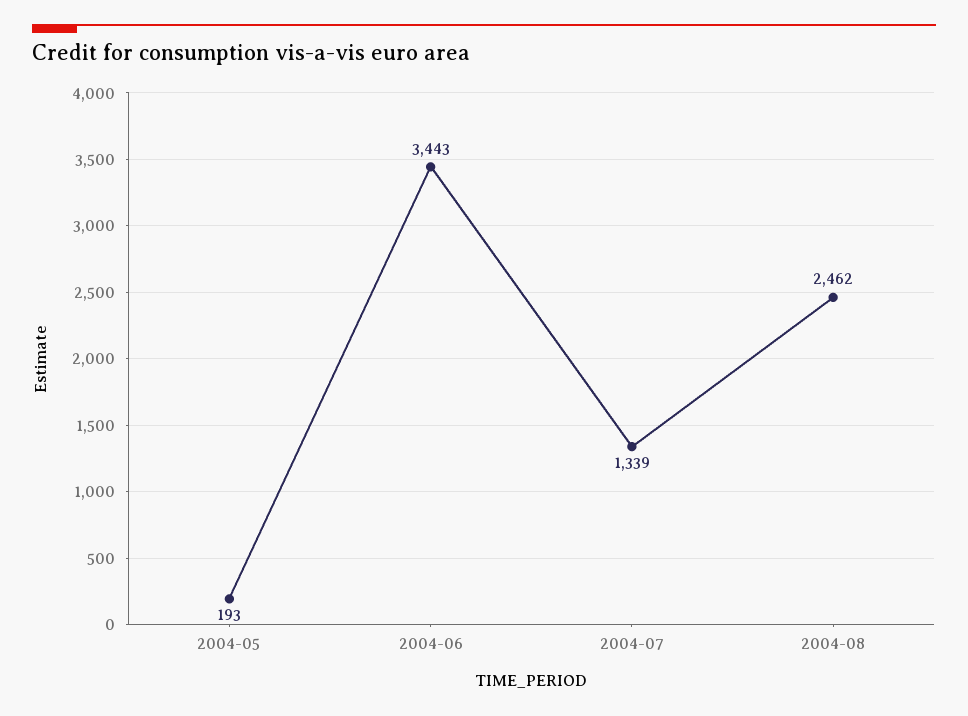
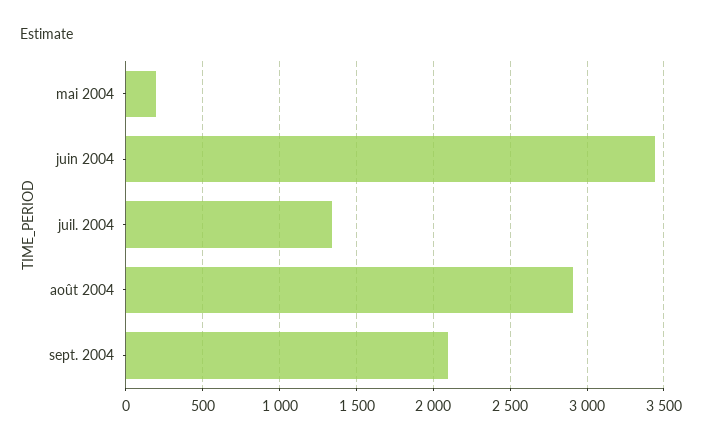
2004-08: 2462 -> 2900
sept. 2004: none -> 2100

